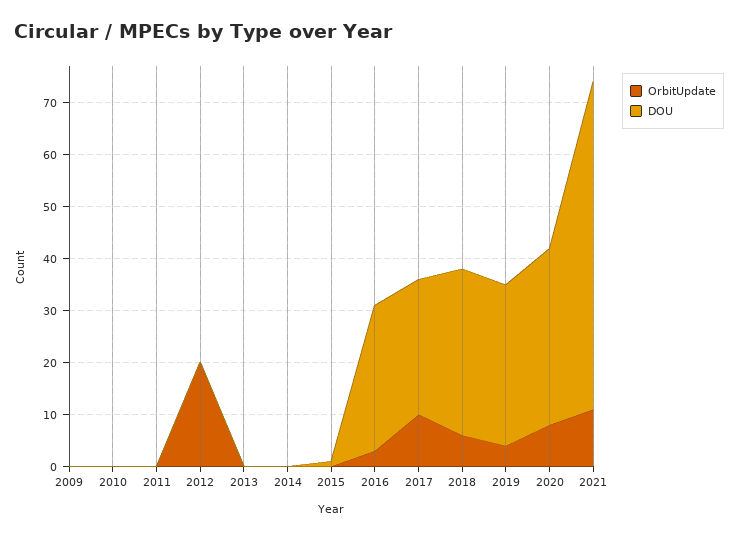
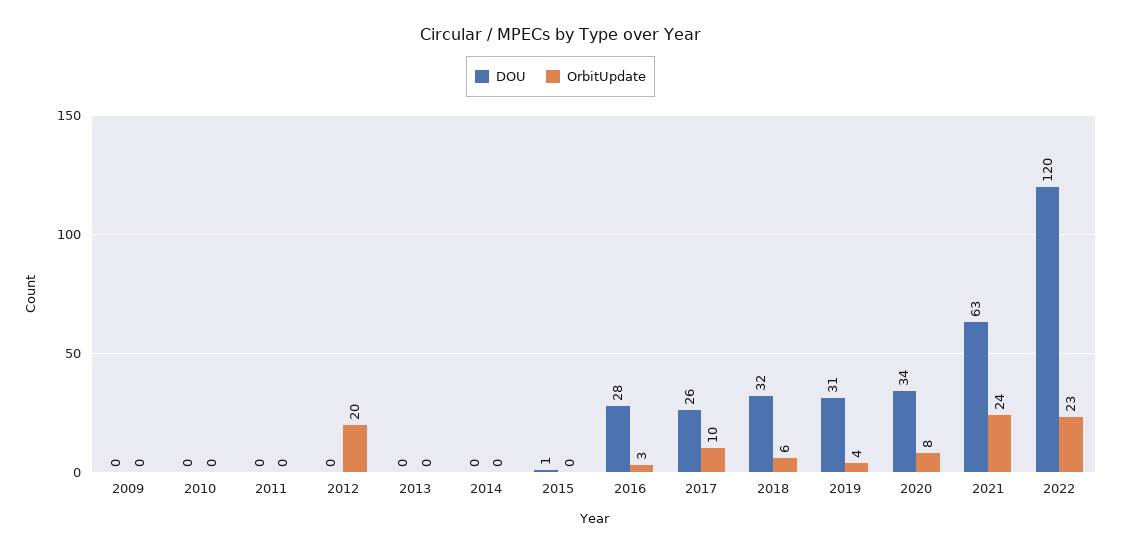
OrbitUpdate, 2021: 10 -> 24
DOU, 2022: none -> 120
OrbitUpdate, 2022: none -> 23

